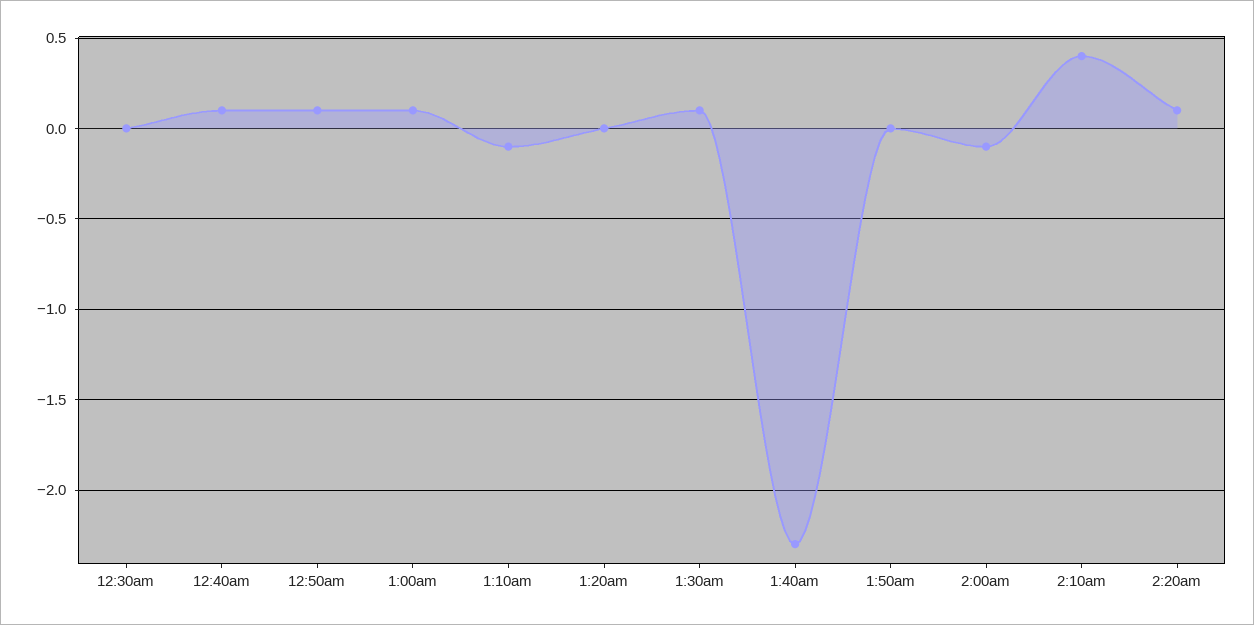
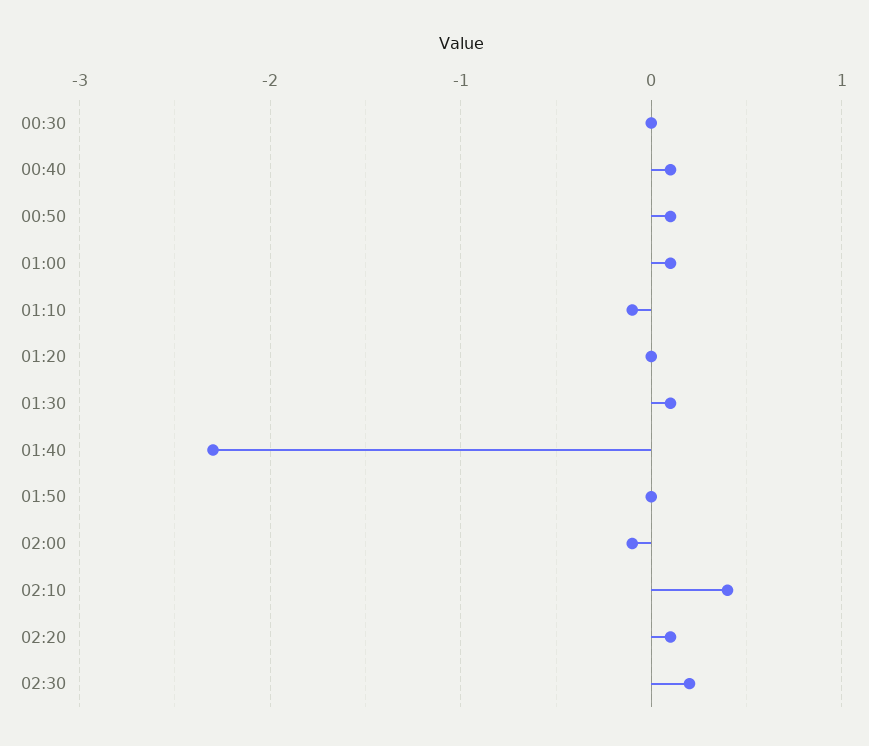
02:30: none -> 0.2

